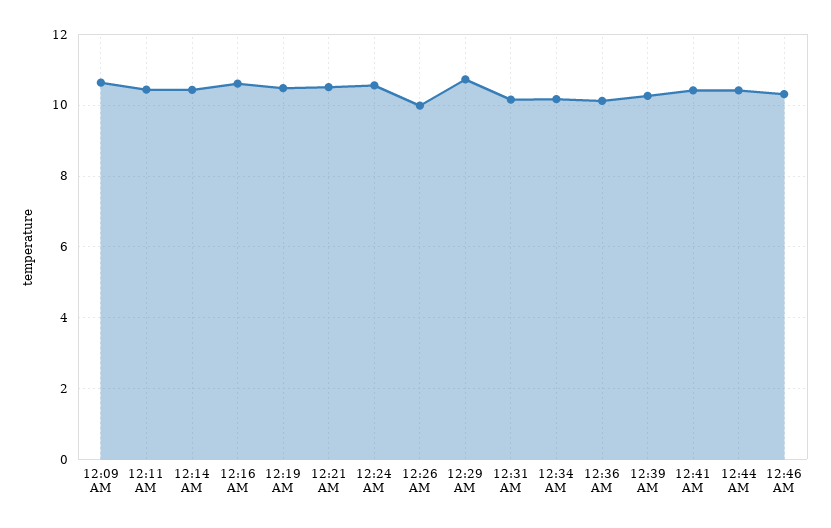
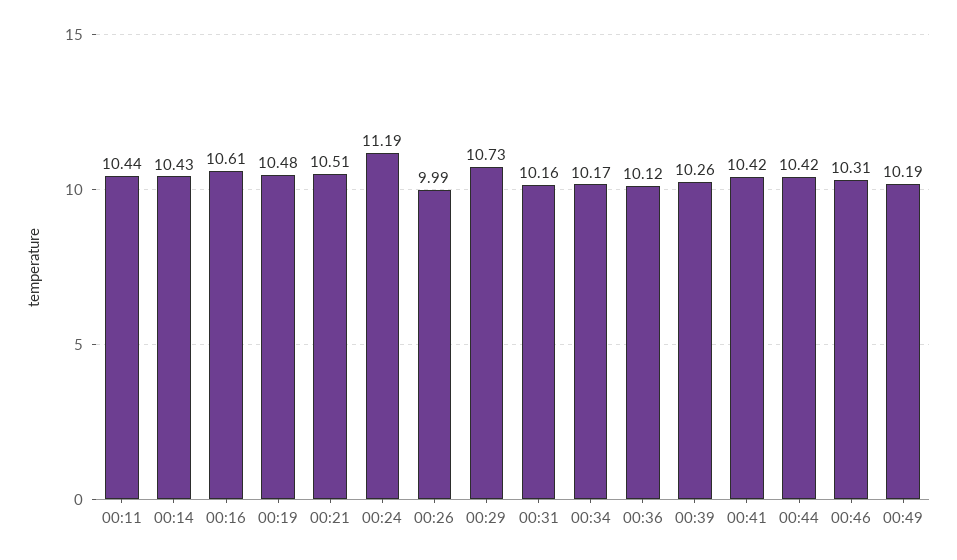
12:09 AM: 10.6 -> none
12:24 AM: 10.6 -> 11.19
00:49: none -> 10.19

